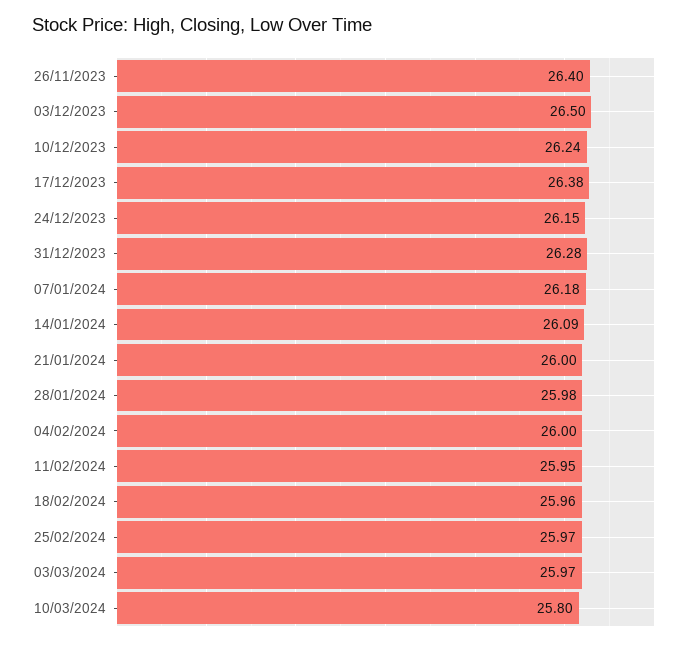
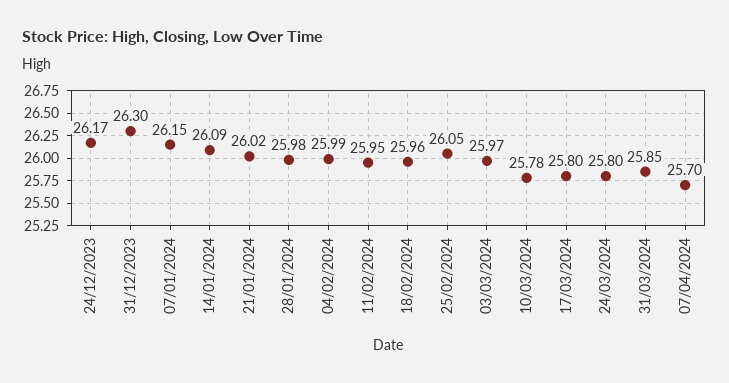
26/11/2023: 26.4 -> none
03/12/2023: 26.5 -> none
10/12/2023: 26.24 -> none
17/12/2023: 26.38 -> none
24/12/2023: 26.15 -> 26.17
31/12/2023: 26.28 -> 26.3
07/01/2024: 26.18 -> 26.15
21/01/2024: 26 -> 26.02
04/02/2024: 26 -> 25.99
25/02/2024: 25.97 -> 26.05
10/03/2024: 25.8 -> 25.78
17/03/2024: none -> 25.8
24/03/2024: none -> 25.8
31/03/2024: none -> 25.85
07/04/2024: none -> 25.7

